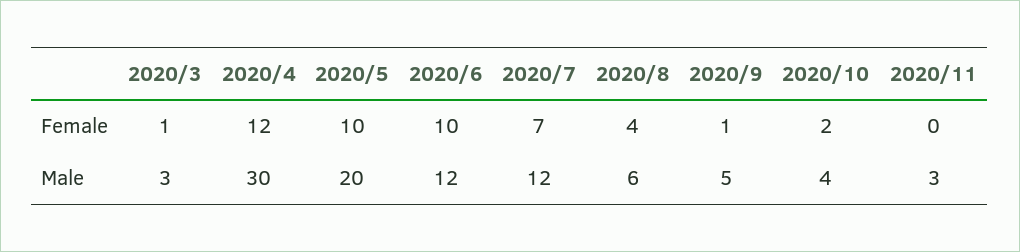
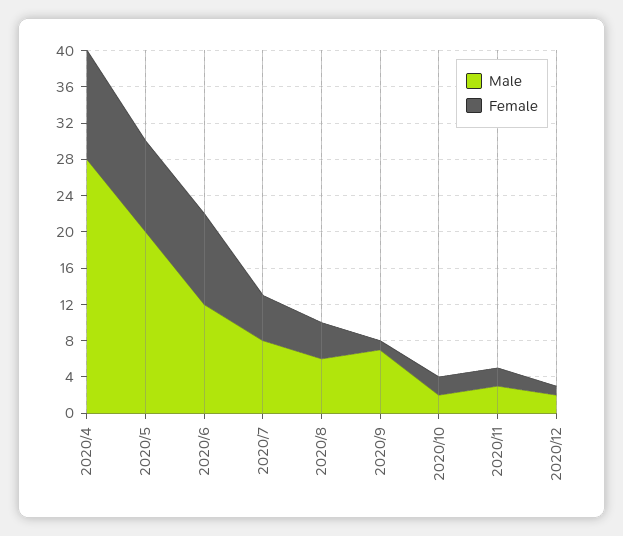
Female, 2020/3: 1 -> none
Female, 2020/7: 7 -> 5
Female, 2020/11: 0 -> 2
Male, 2020/3: 3 -> none
Male, 2020/4: 30 -> 28
Male, 2020/7: 12 -> 8
Male, 2020/9: 5 -> 7
Male, 2020/10: 4 -> 2
Male, 2020/12: none -> 2
Female, 2020/12: none -> 1

